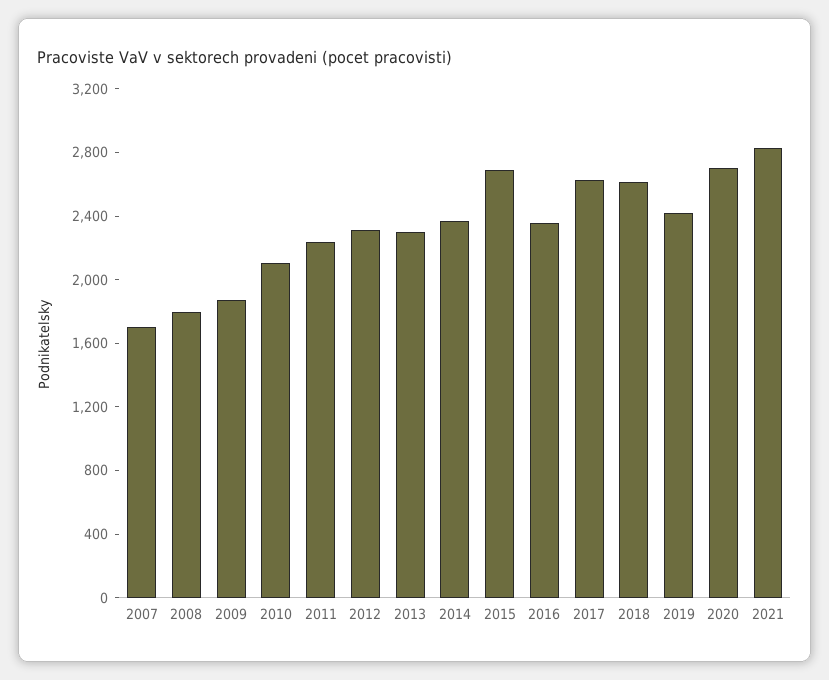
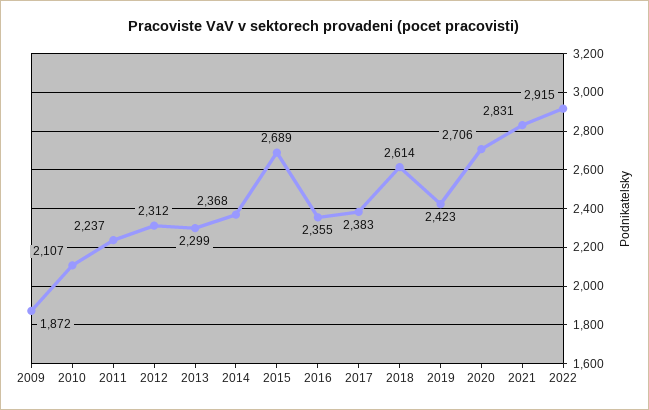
2007: 1700 -> none
2008: 1800 -> none
2017: 2600 -> 2383
2022: none -> 2915

